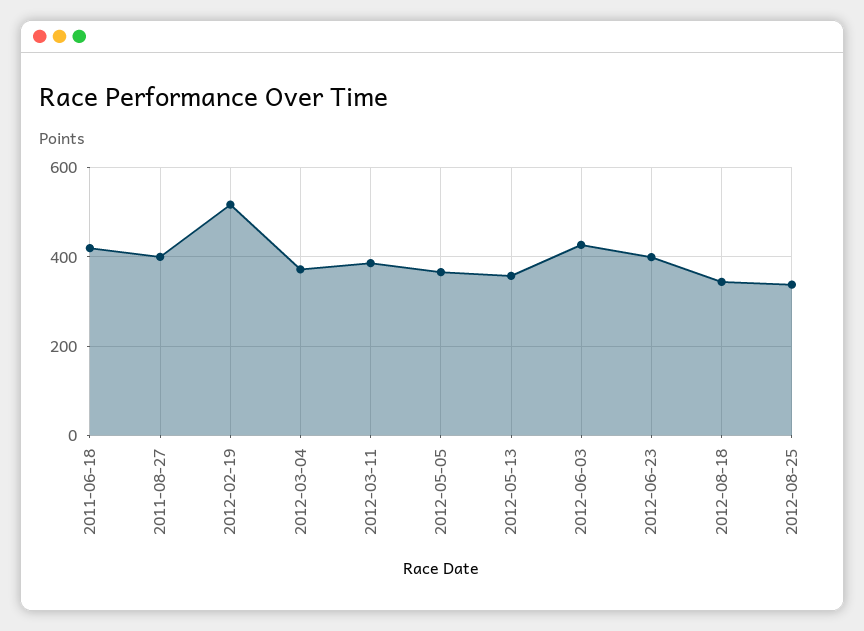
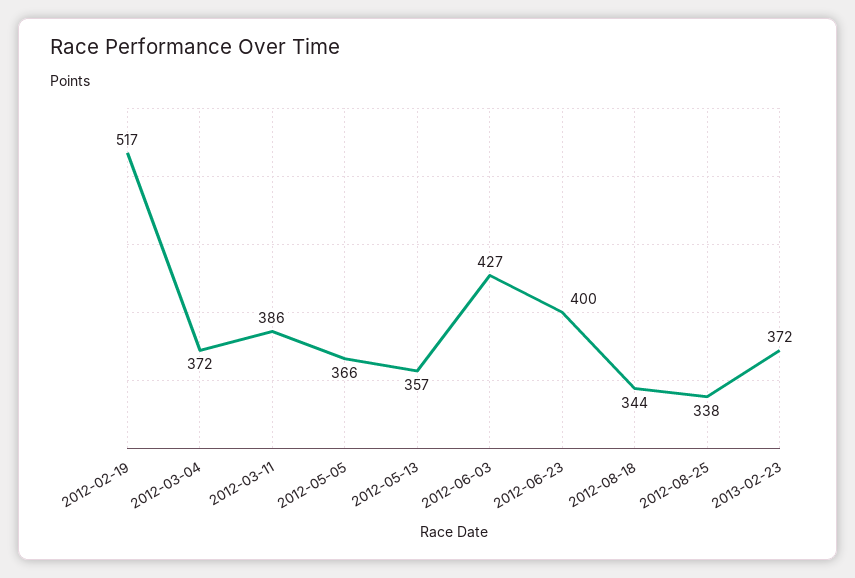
2011-06-18: 420 -> none
2011-08-27: 400 -> none
2013-02-23: none -> 372

